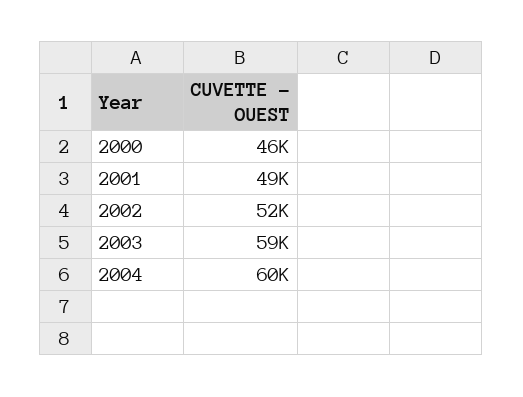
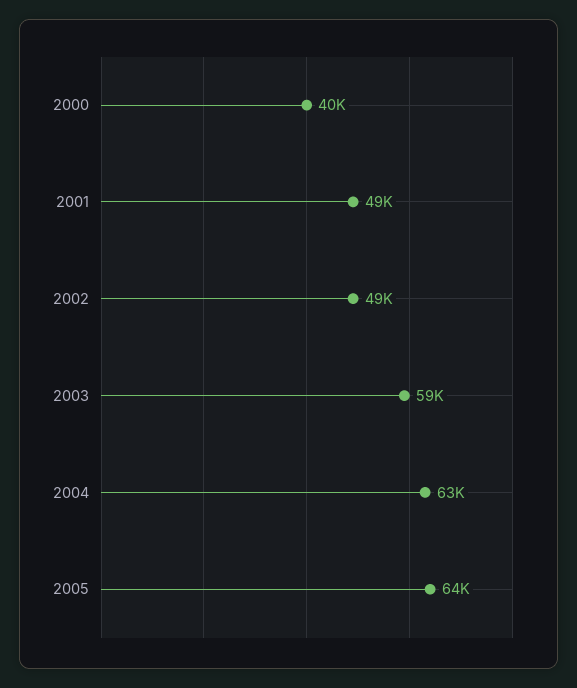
2000: 46000 -> 40000
2002: 52000 -> 49000
2004: 60000 -> 63000
2005: none -> 64000

